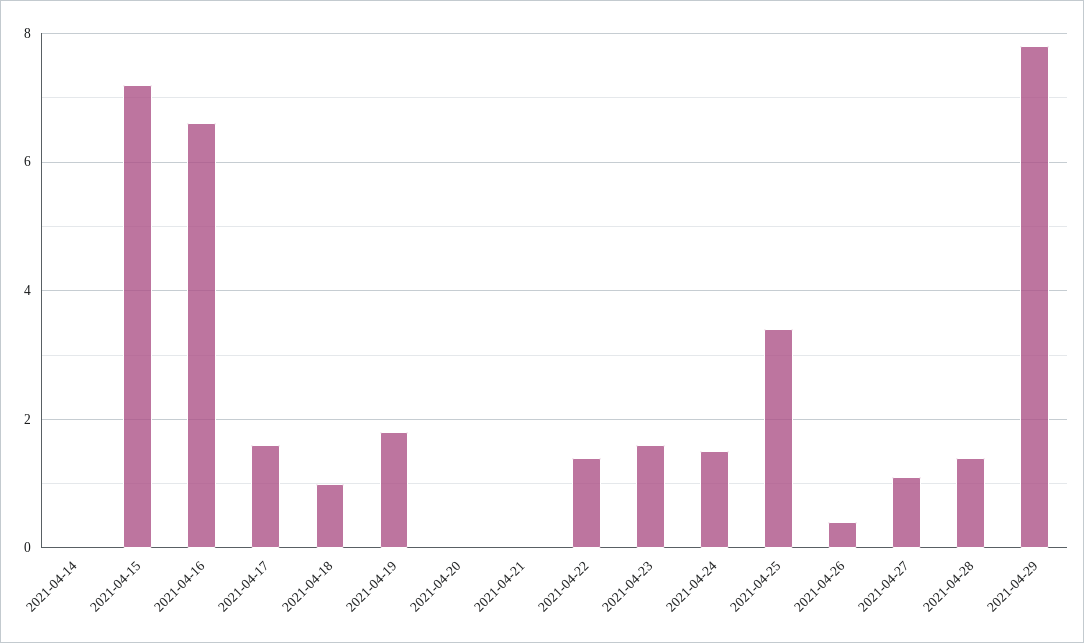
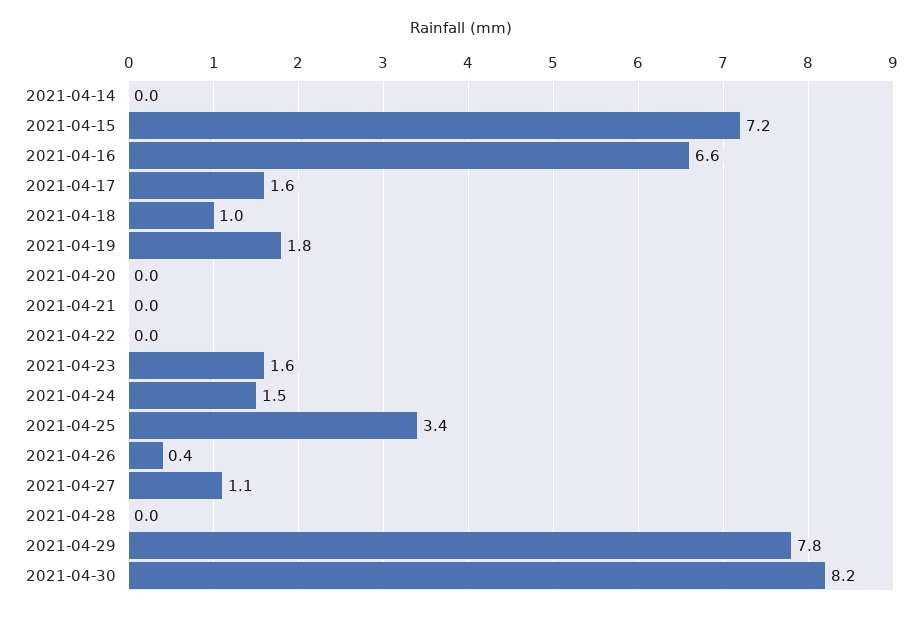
2021-04-22: 1.5 -> 0
2021-04-28: 1.5 -> 0
2021-04-30: none -> 8.2

